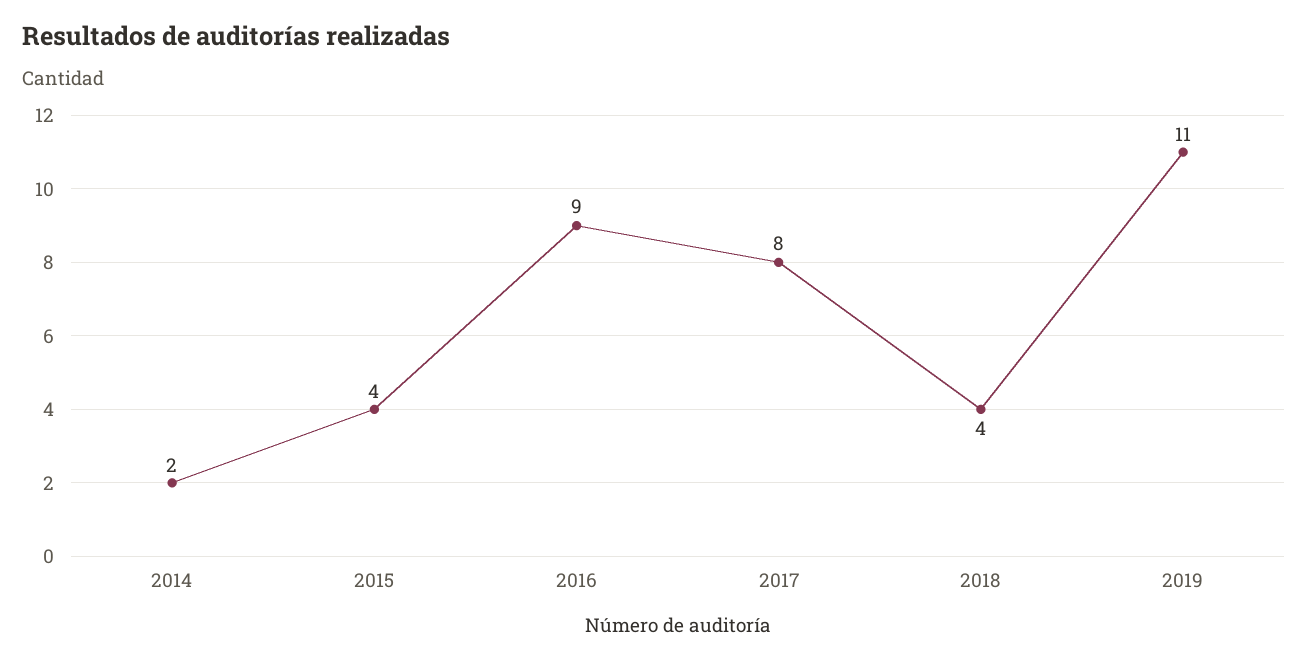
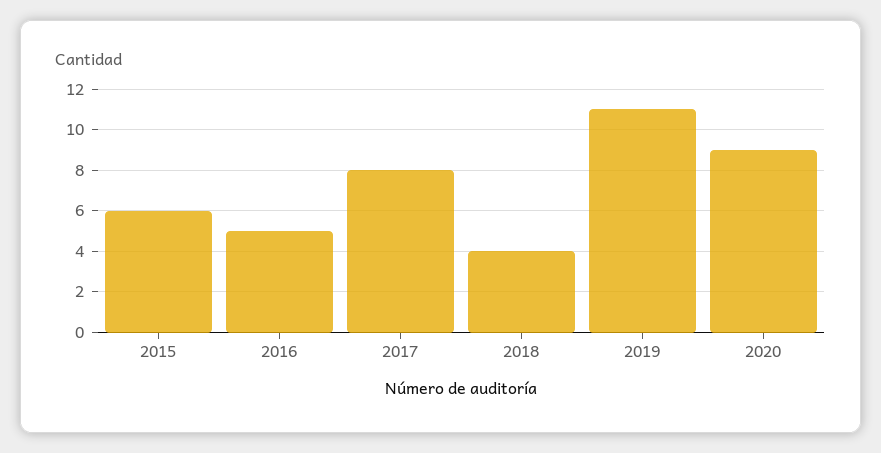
2014: 2 -> none
2015: 4 -> 6
2016: 9 -> 5
2020: none -> 9

